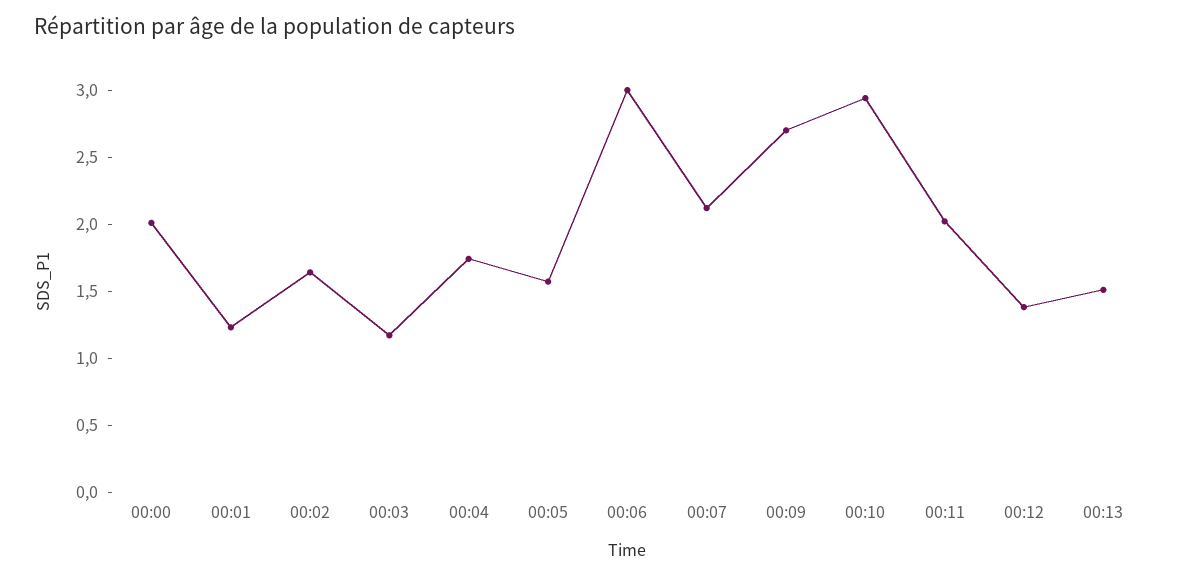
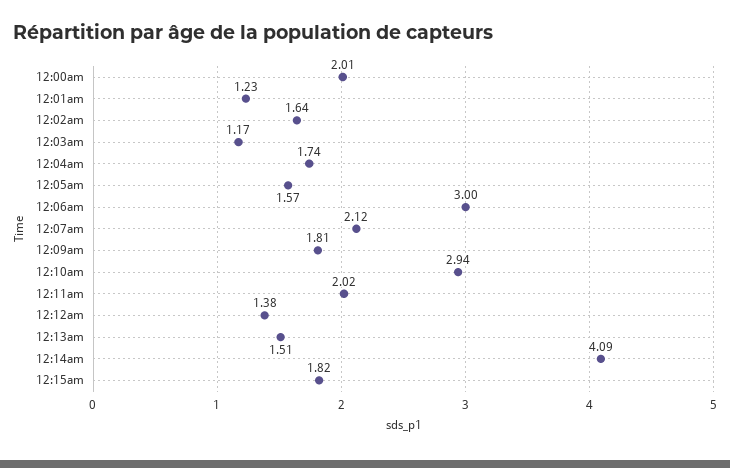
00:09: 2.7 -> 1.81
12:14am: none -> 4.09
12:15am: none -> 1.82

